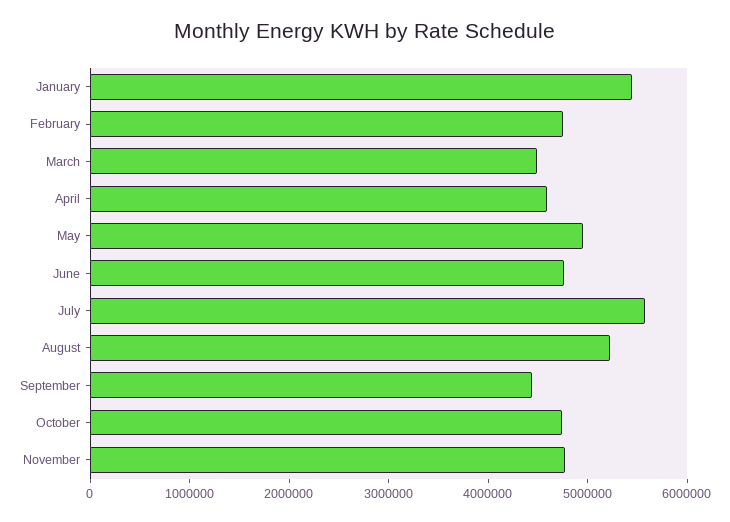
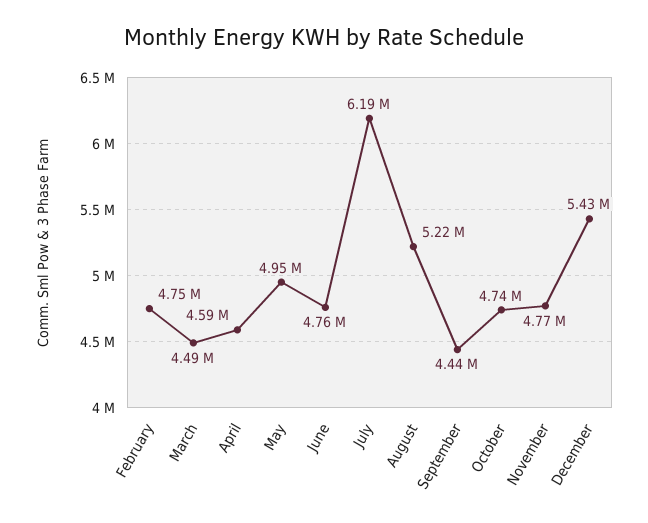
January: 5400000 -> none
July: 5600000 -> 6190000
December: none -> 5430000

